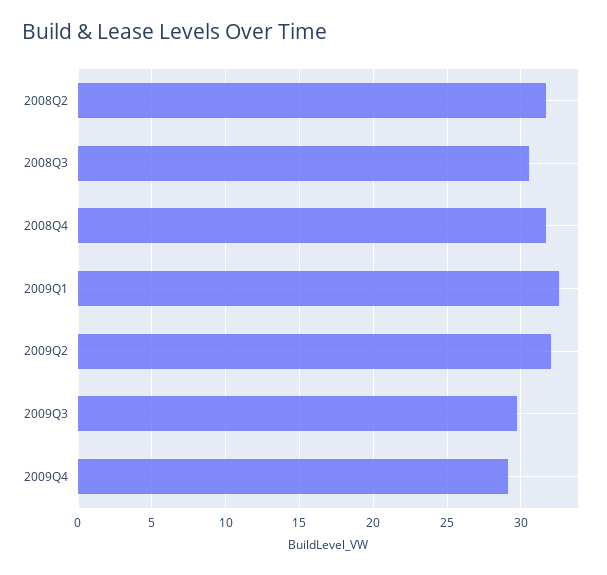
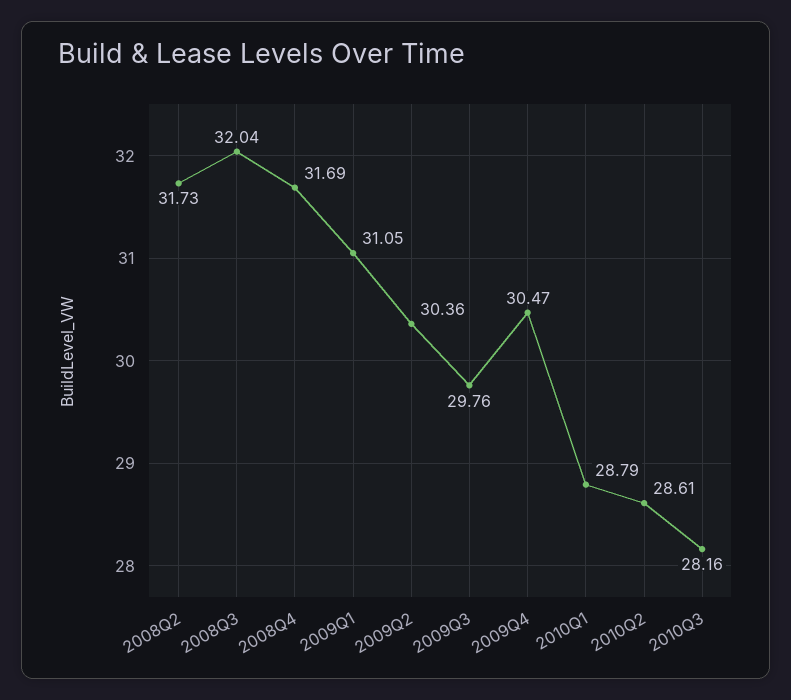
2008Q3: 30.5 -> 32.04
2009Q1: 32.5 -> 31.05
2009Q2: 32 -> 30.36
2009Q4: 29 -> 30.47
2010Q1: none -> 28.79
2010Q2: none -> 28.61
2010Q3: none -> 28.16

